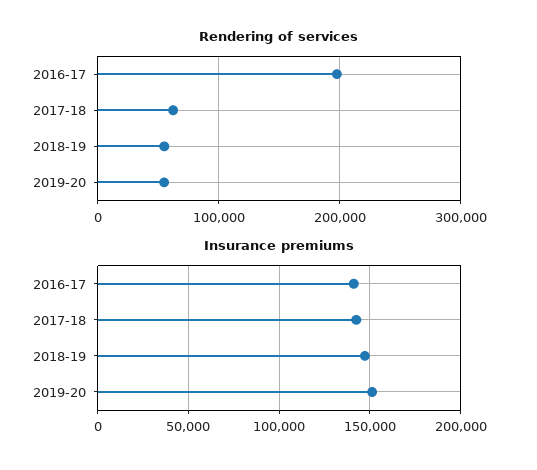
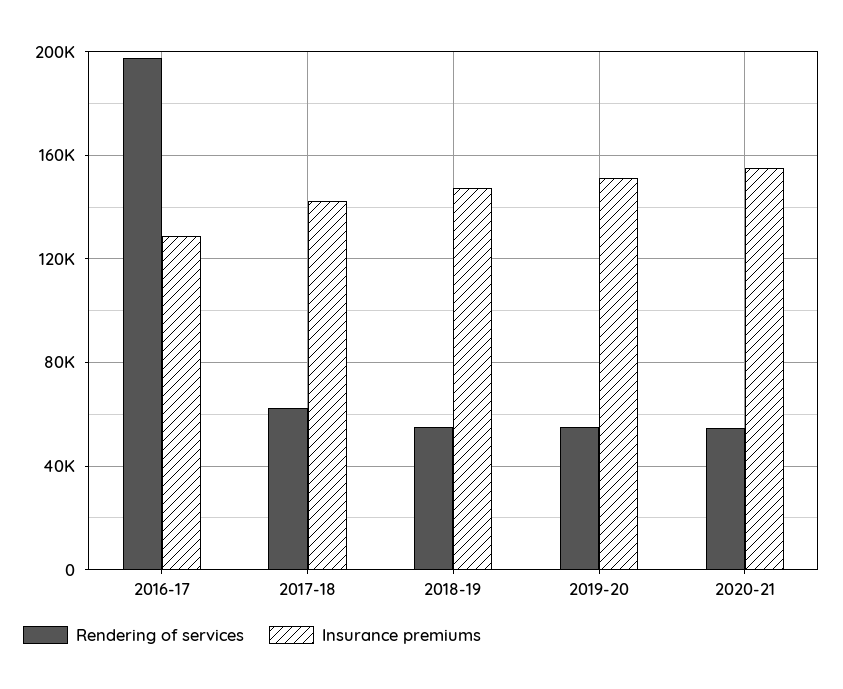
Insurance premiums, 2016-17: 140000 -> 130000
Rendering of services, 2020-21: none -> 55000
Insurance premiums, 2020-21: none -> 155000

